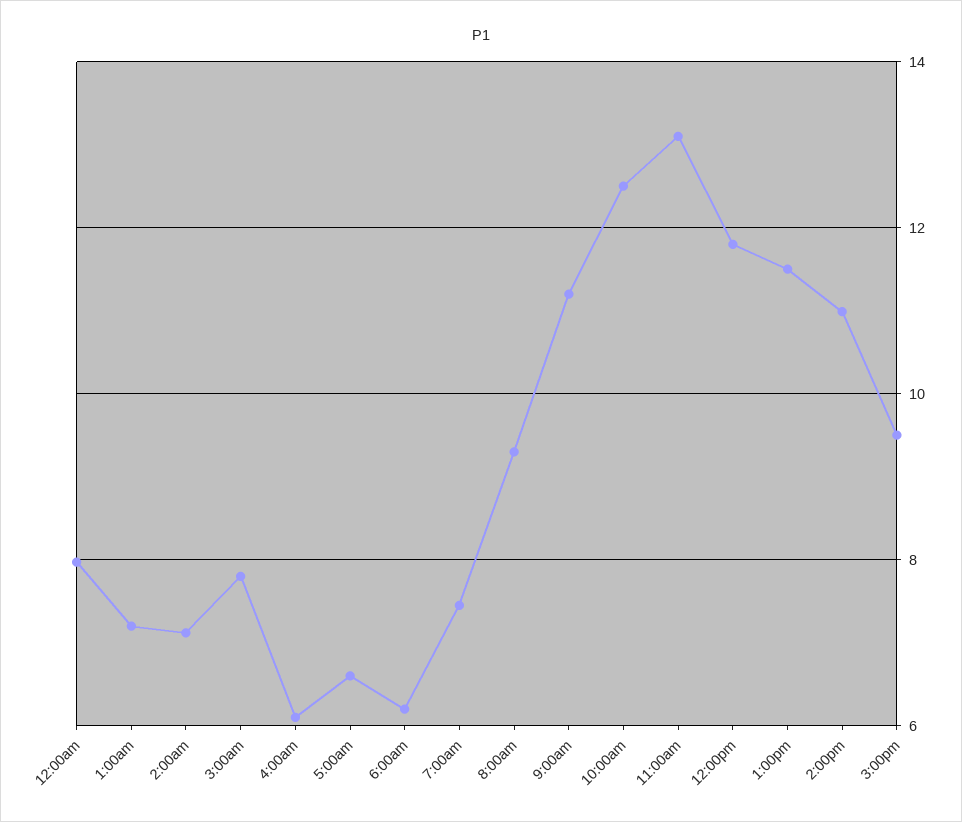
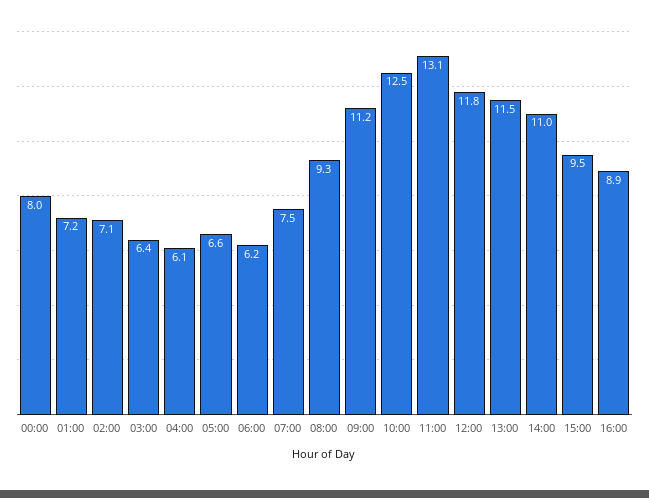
3:00am: 7.8 -> 6.4
16:00: none -> 8.9

